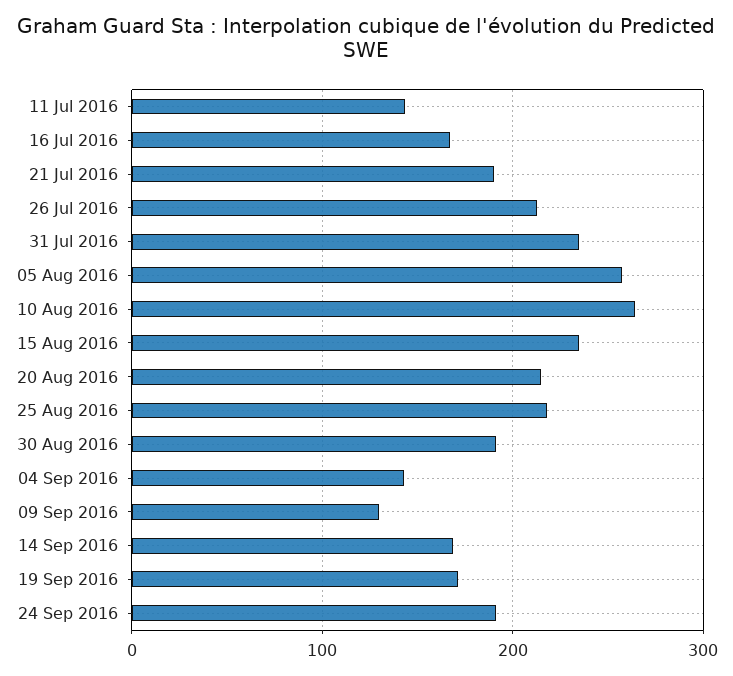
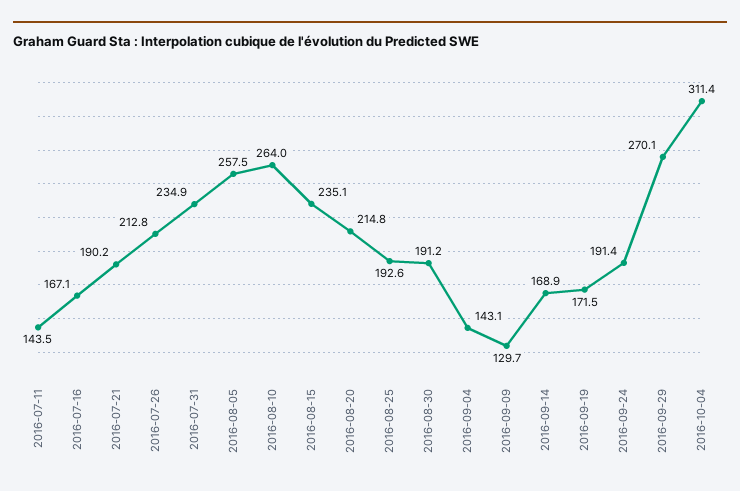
25 Aug 2016: 220 -> 192.6
2016-09-29: none -> 270.1
2016-10-04: none -> 311.4

